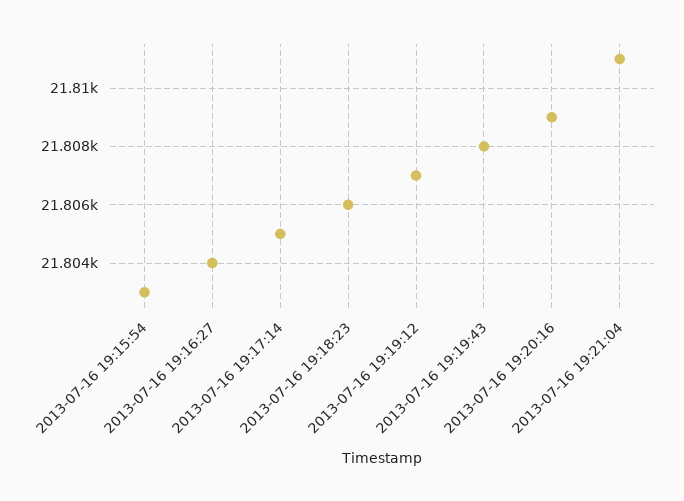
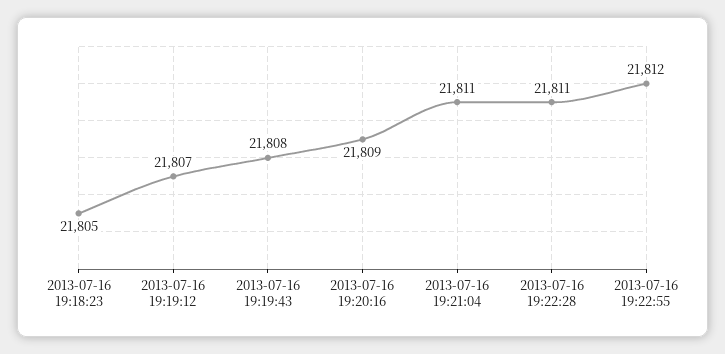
2013-07-16 19:15:54: 21803 -> none
2013-07-16 19:16:27: 21804 -> none
2013-07-16 19:17:14: 21805 -> none
2013-07-16 19:18:23: 21806 -> 21805
2013-07-16 19:22:28: none -> 21811
2013-07-16 19:22:55: none -> 21812

